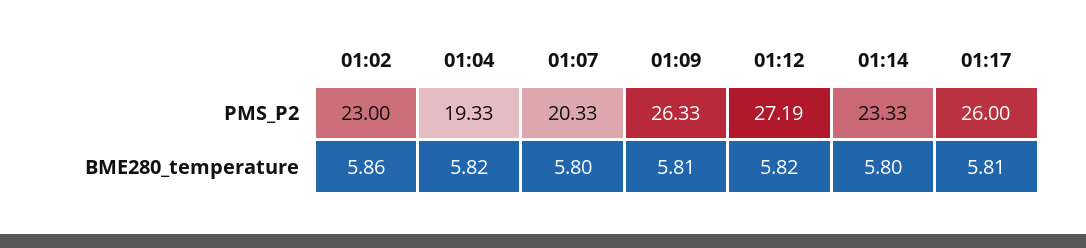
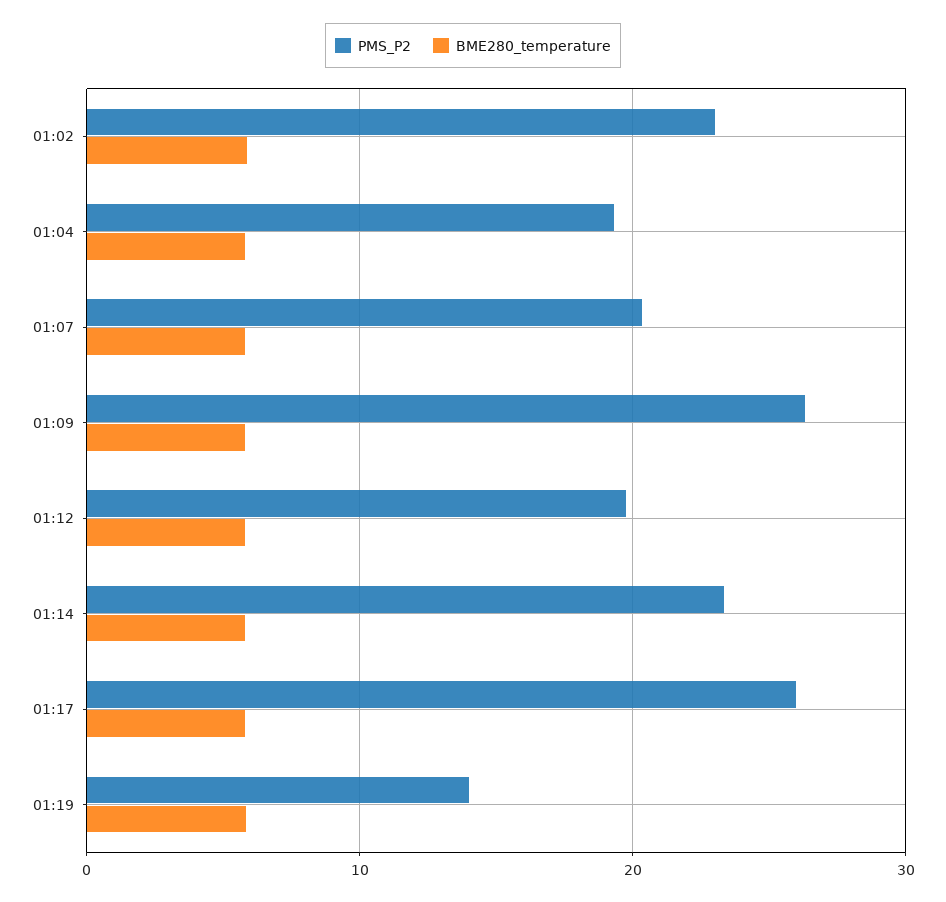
PMS_P2, 01:12: 27.19 -> 20
PMS_P2, 01:19: none -> 14
BME280_temperature, 01:19: none -> 6

